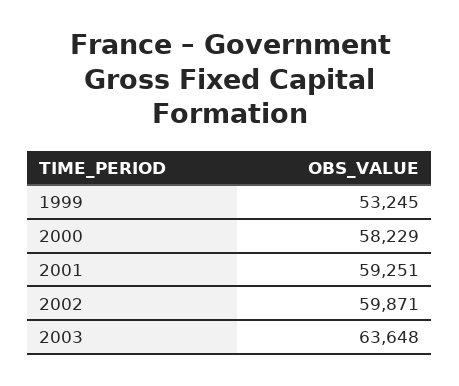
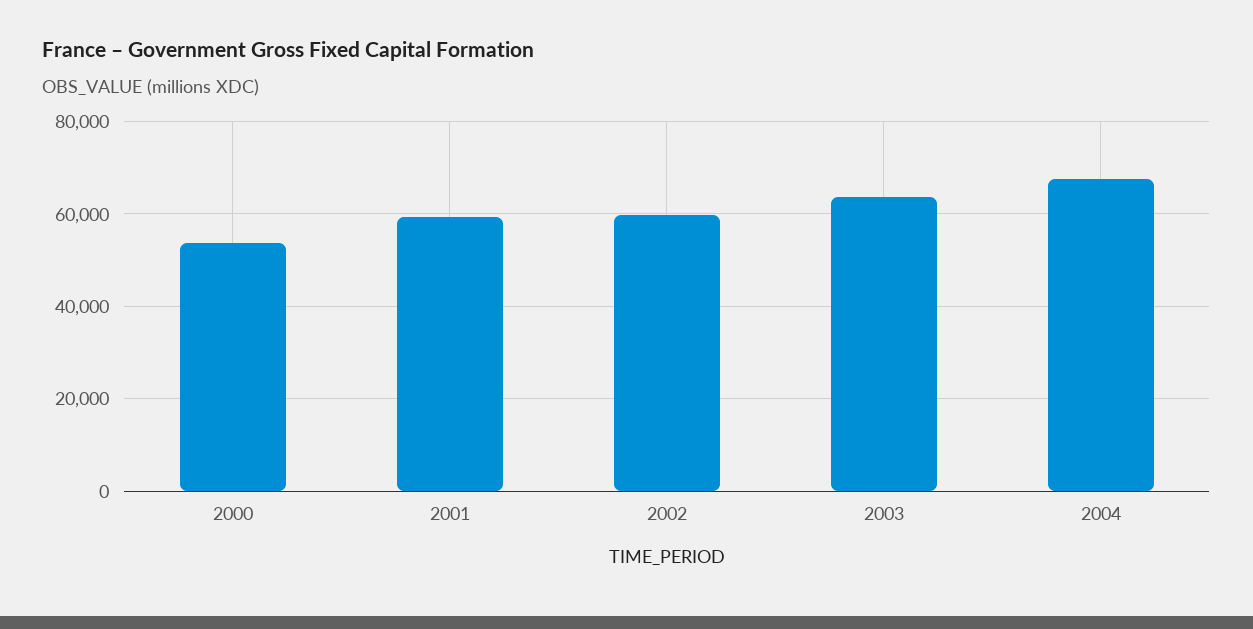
1999: 53245 -> none
2000: 58229 -> 54000
2004: none -> 68000

